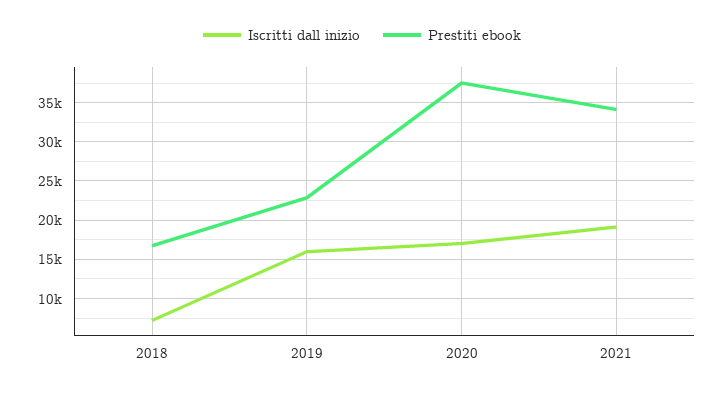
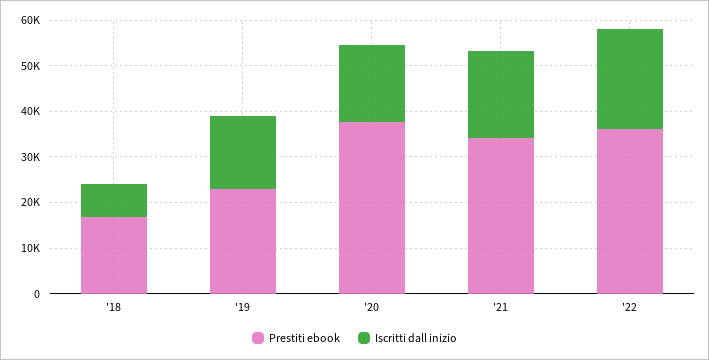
Prestiti ebook, '22: none -> 36000
Iscritti dall inizio, '22: none -> 22000

